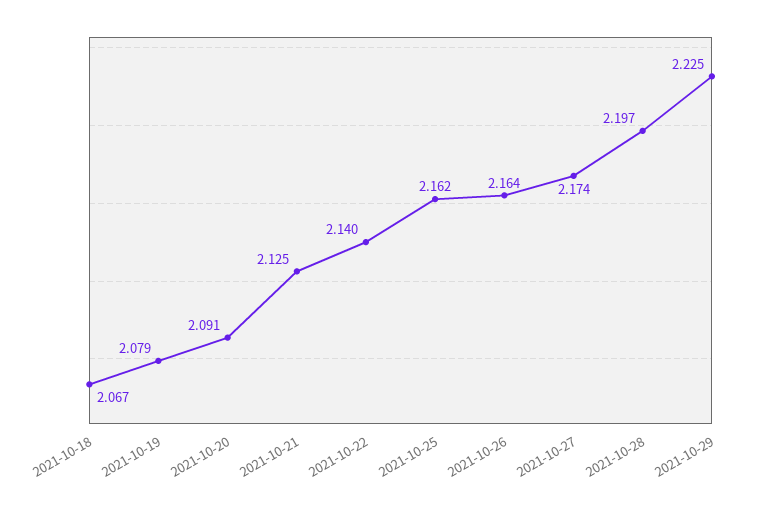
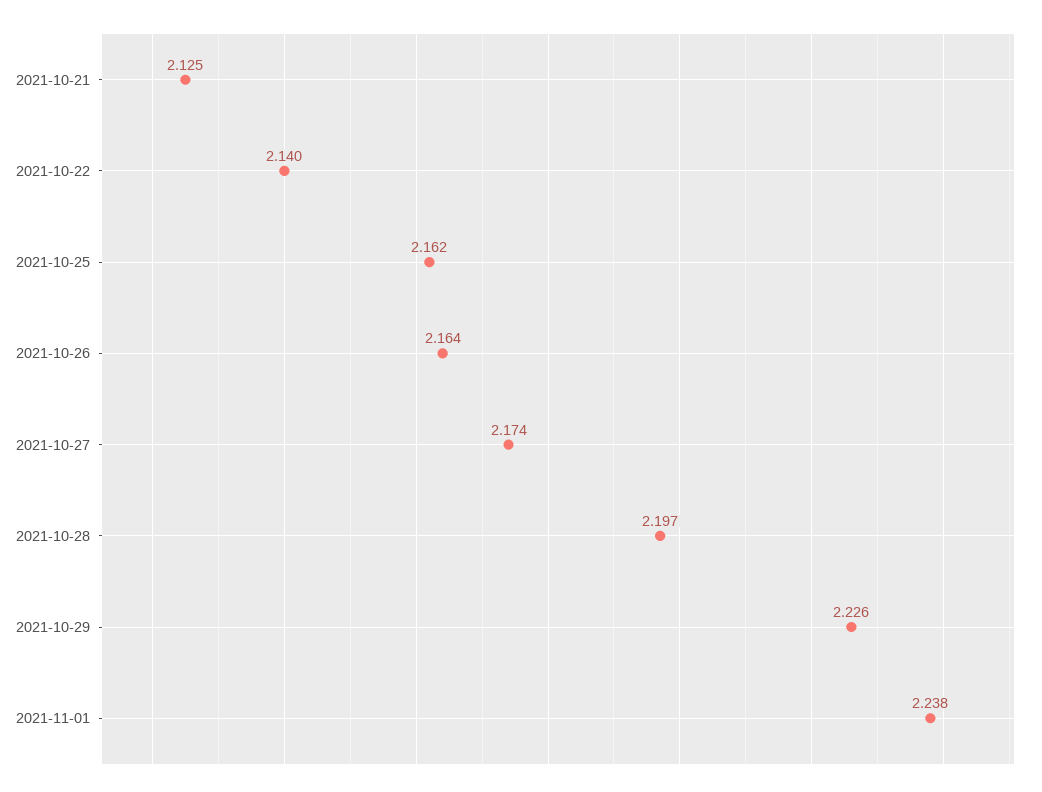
2021-10-18: 2.067 -> none
2021-10-19: 2.079 -> none
2021-10-20: 2.091 -> none
2021-10-29: 2.225 -> 2.226
2021-11-01: none -> 2.238

